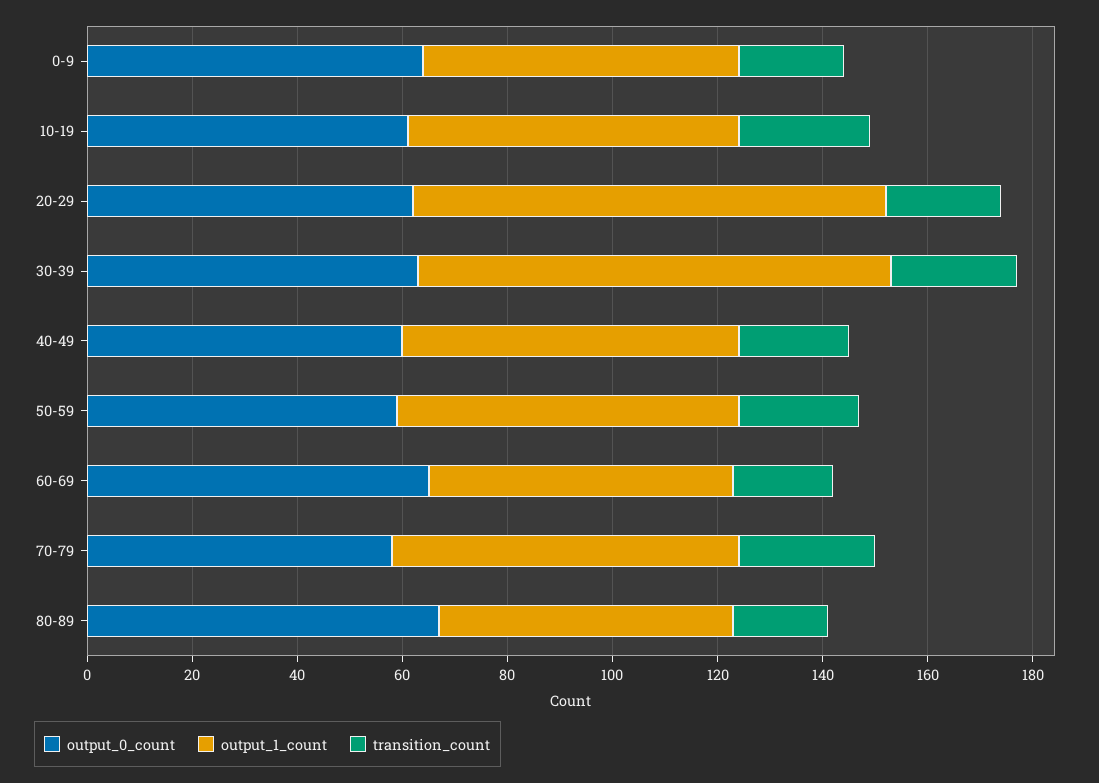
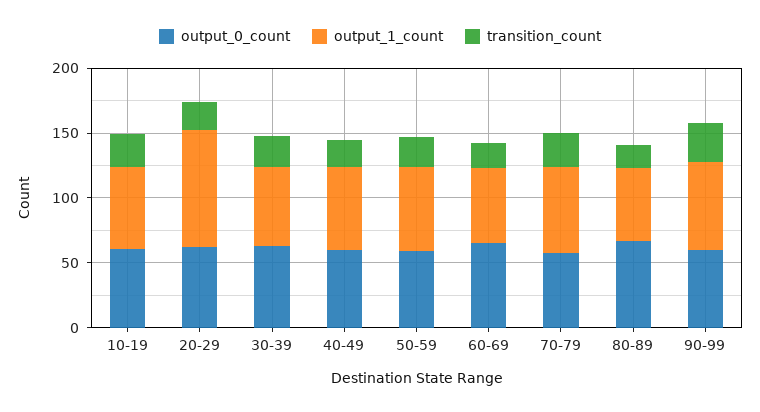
output_0_count, 0-9: 65 -> none
output_1_count, 0-9: 60 -> none
transition_count, 0-9: 20 -> none
output_1_count, 30-39: 90 -> 60
output_0_count, 90-99: none -> 60
output_1_count, 90-99: none -> 70
transition_count, 90-99: none -> 30

